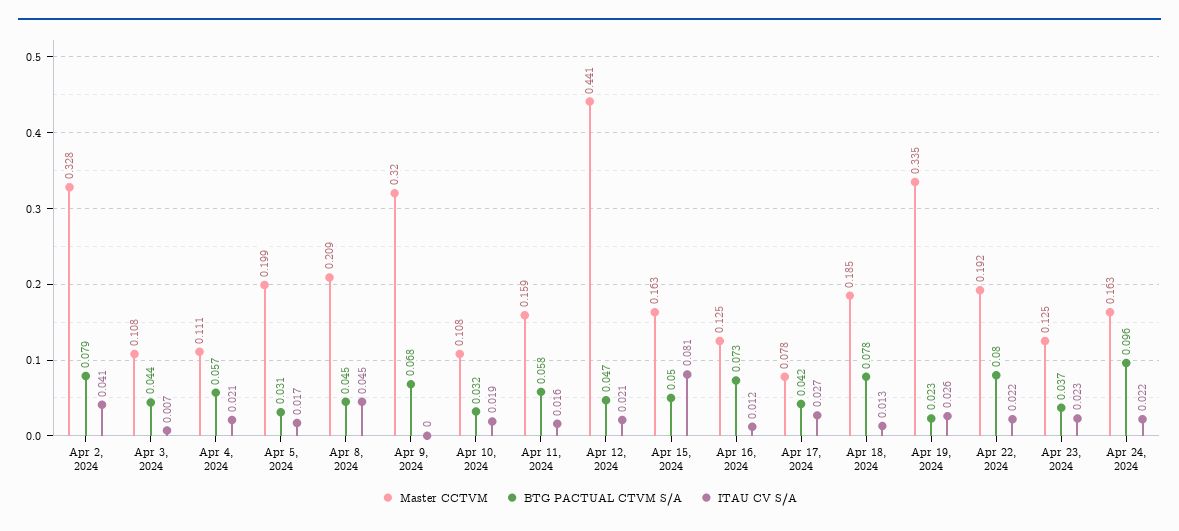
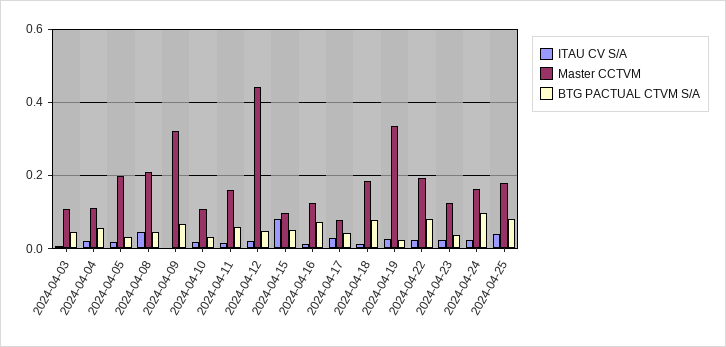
Master CCTVM, Apr 2, 2024: 0.328 -> none
BTG PACTUAL CTVM S/A, Apr 2, 2024: 0.079 -> none
ITAU CV S/A, Apr 2, 2024: 0.041 -> none
Master CCTVM, Apr 15, 2024: 0.163 -> 0.1
ITAU CV S/A, 2024-04-25: none -> 0.04
Master CCTVM, 2024-04-25: none -> 0.18
BTG PACTUAL CTVM S/A, 2024-04-25: none -> 0.08

